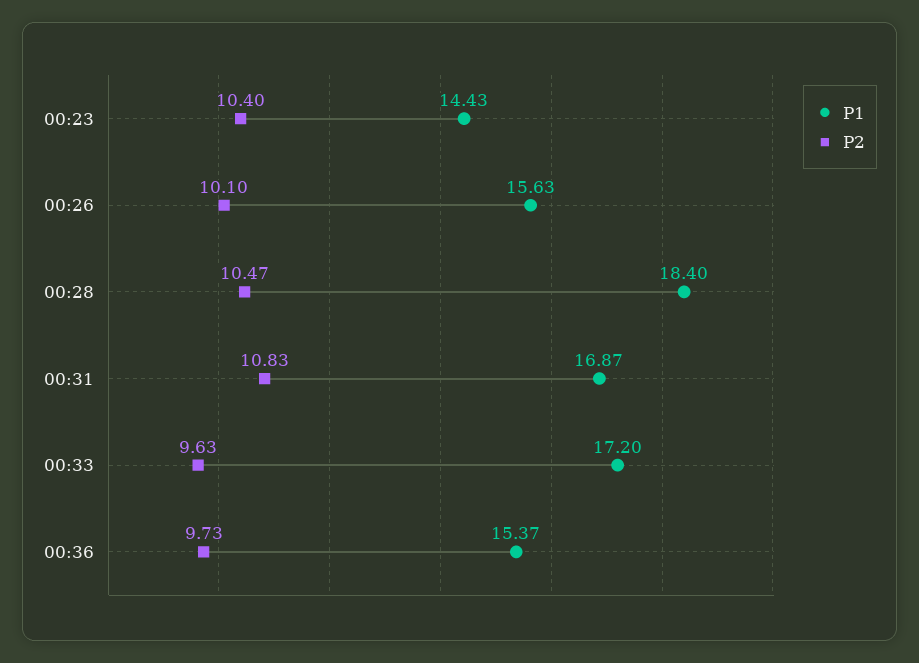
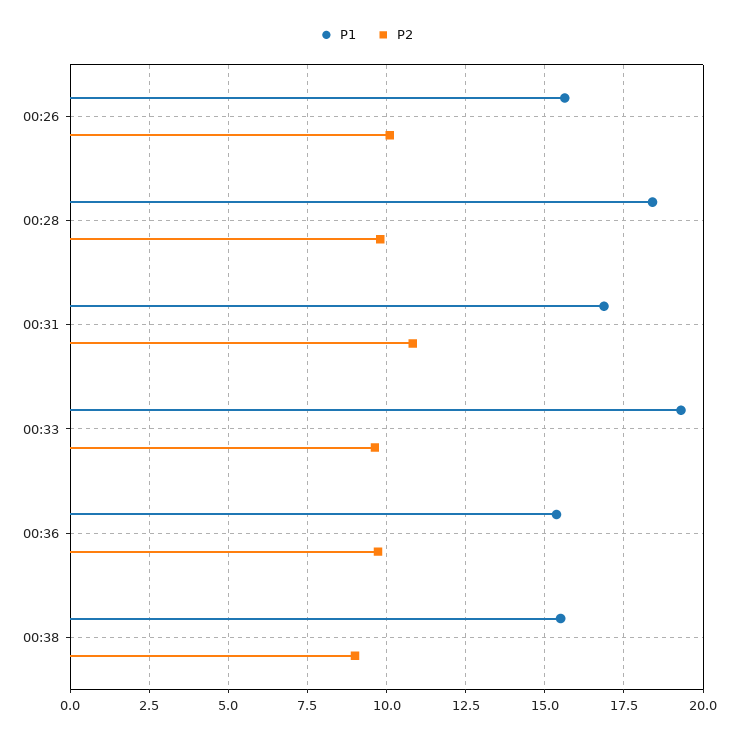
P1, 00:23: 14.43 -> none
P2, 00:23: 10.4 -> none
P2, 00:28: 10.47 -> 9.75
P1, 00:33: 17.2 -> 19.25
P1, 00:38: none -> 15.5
P2, 00:38: none -> 9

